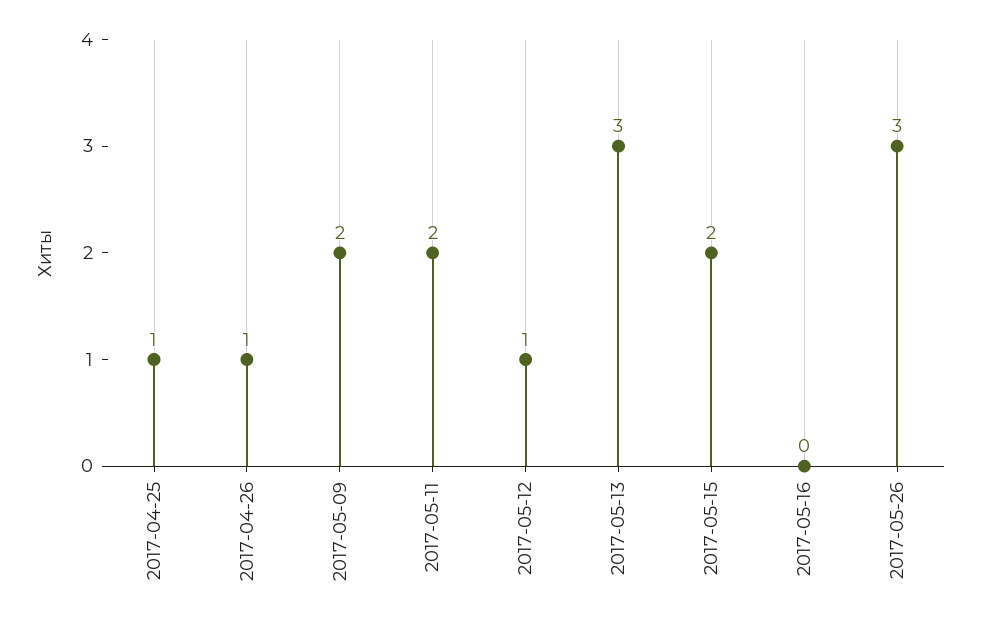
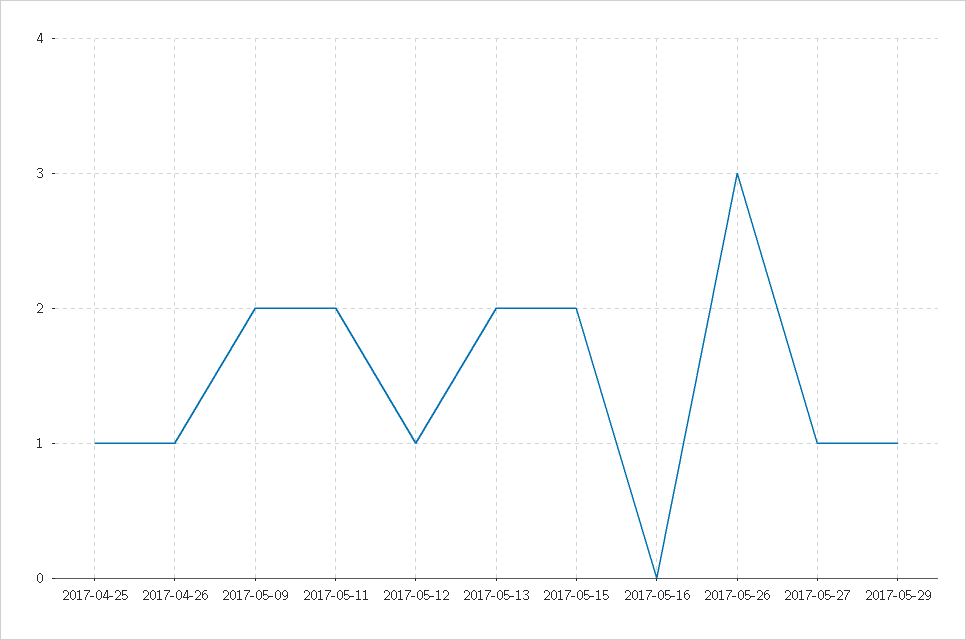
2017-05-13: 3 -> 2
2017-05-27: none -> 1
2017-05-29: none -> 1

